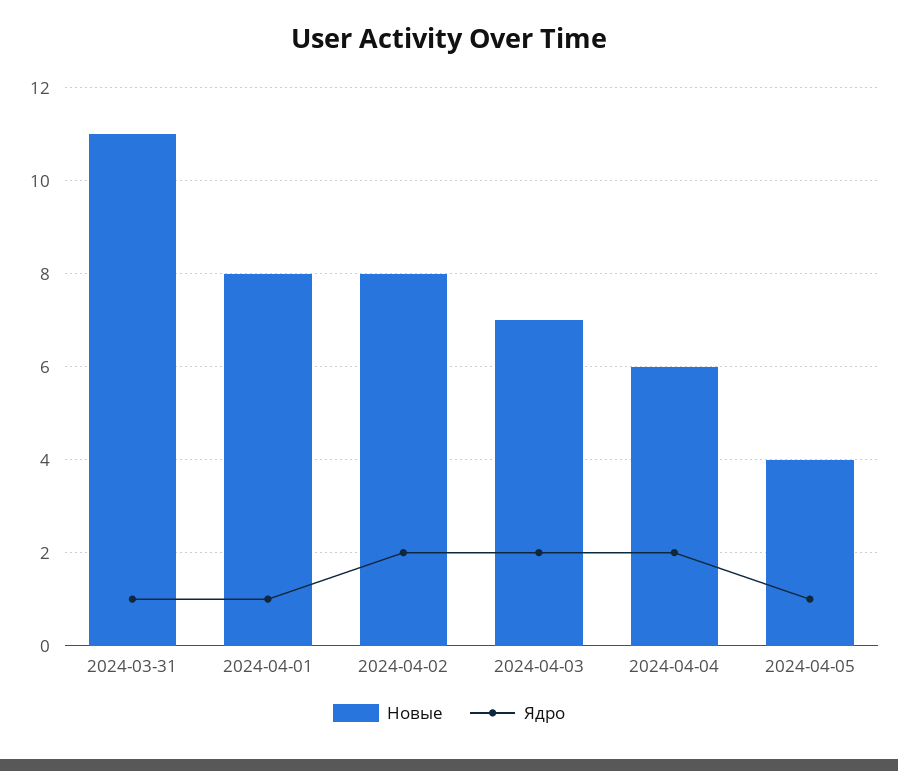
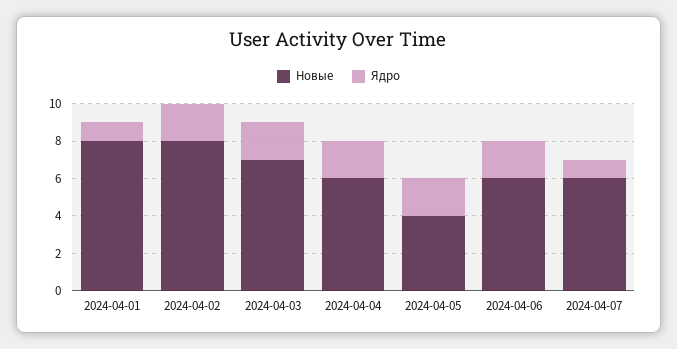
Новые, 2024-03-31: 11 -> none
Ядро, 2024-03-31: 1 -> none
Ядро, 2024-04-05: 1 -> 2
Новые, 2024-04-06: none -> 6
Ядро, 2024-04-06: none -> 2
Новые, 2024-04-07: none -> 6
Ядро, 2024-04-07: none -> 1

